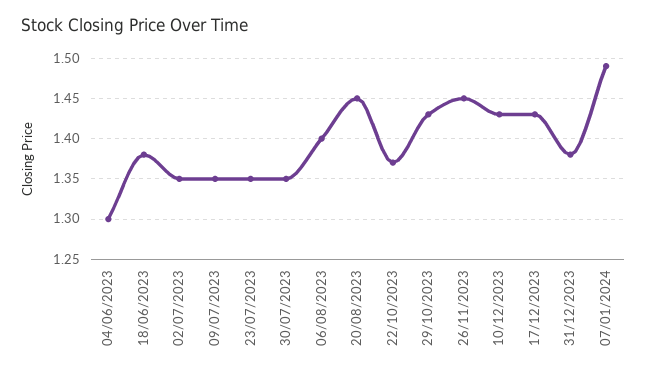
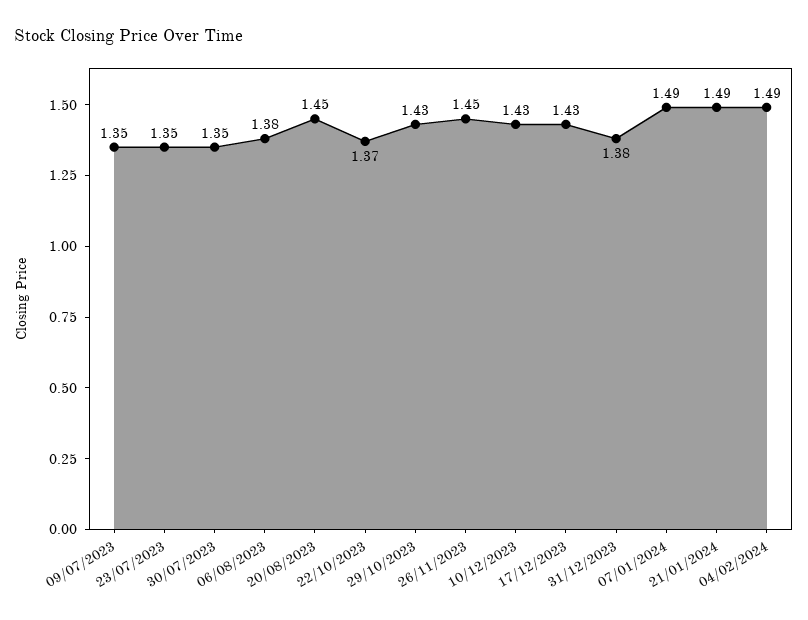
04/06/2023: 1.3 -> none
18/06/2023: 1.38 -> none
02/07/2023: 1.35 -> none
06/08/2023: 1.4 -> 1.38
21/01/2024: none -> 1.49
04/02/2024: none -> 1.49

